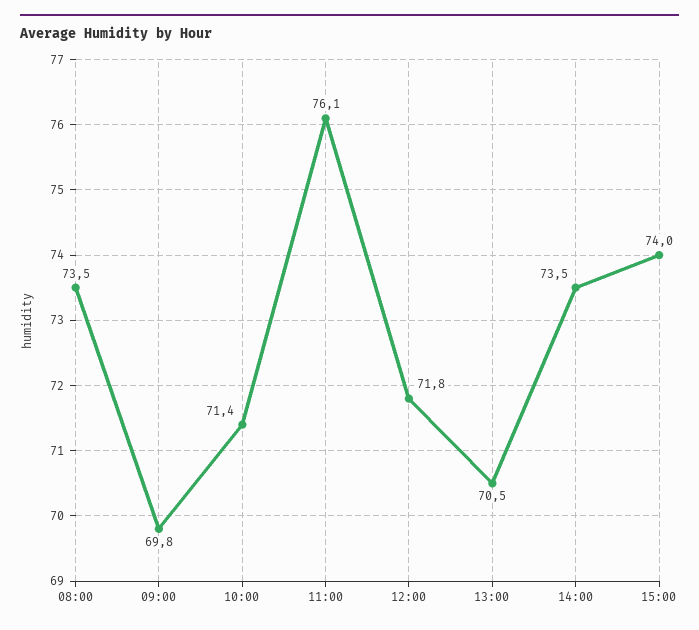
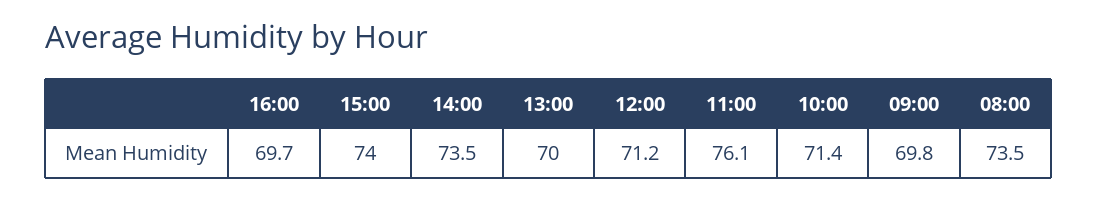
12:00: 71.8 -> 71.2
13:00: 70.5 -> 70
16:00: none -> 69.7

